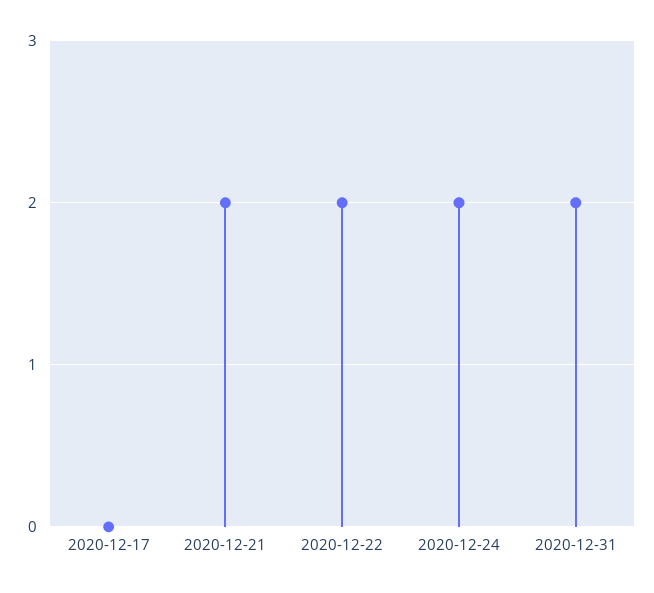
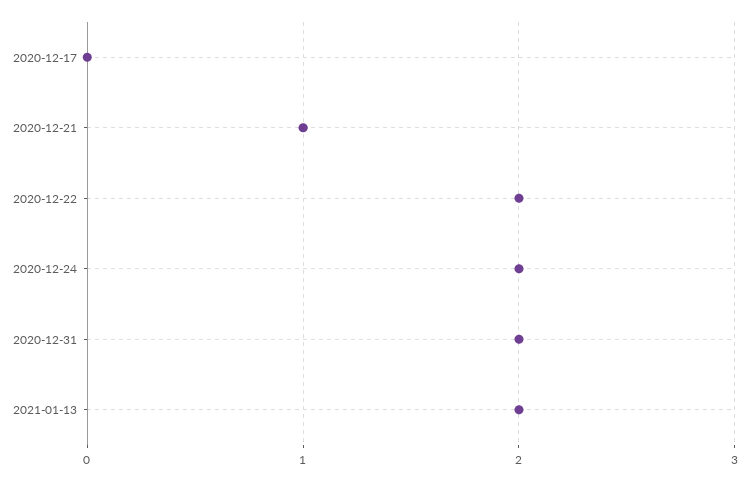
2020-12-21: 2 -> 1
2021-01-13: none -> 2

